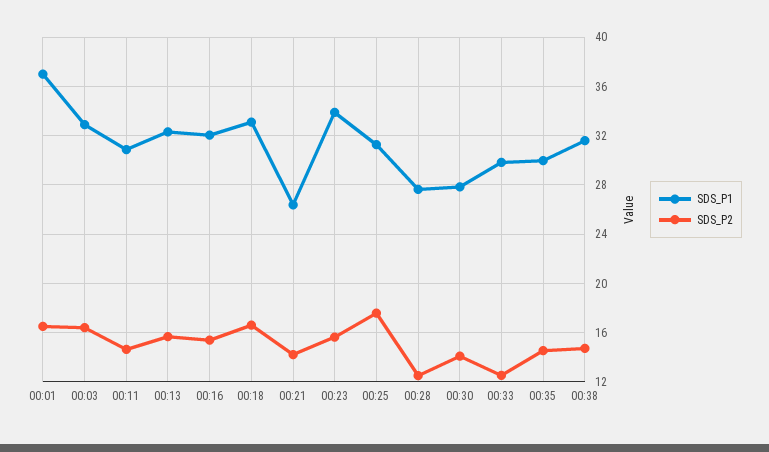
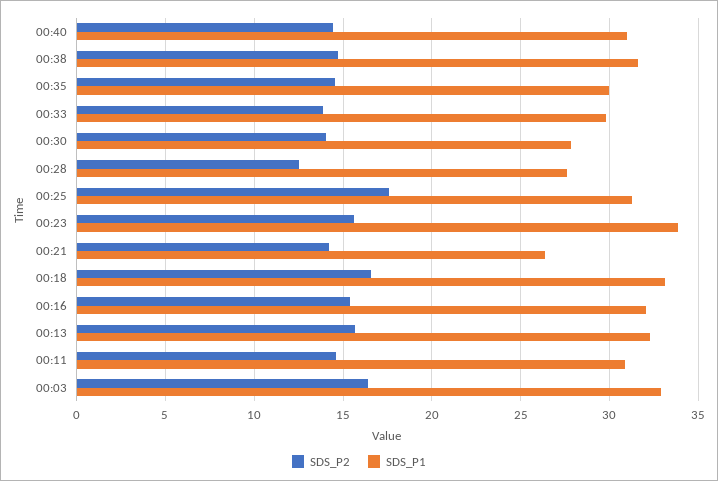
SDS_P1, 00:01: 37 -> none
SDS_P2, 00:01: 16.5 -> none
SDS_P2, 00:33: 12.5 -> 14
SDS_P2, 00:40: none -> 14.5
SDS_P1, 00:40: none -> 31

